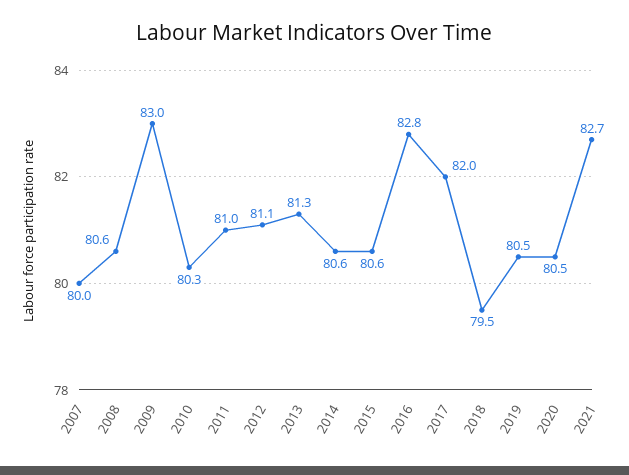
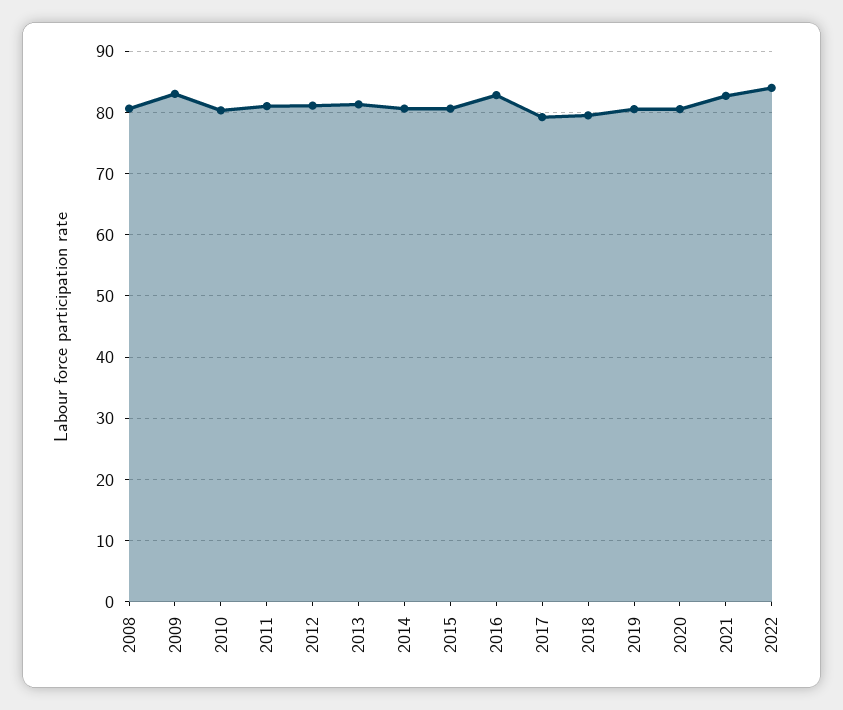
2007: 80 -> none
2017: 82 -> 79
2022: none -> 84

